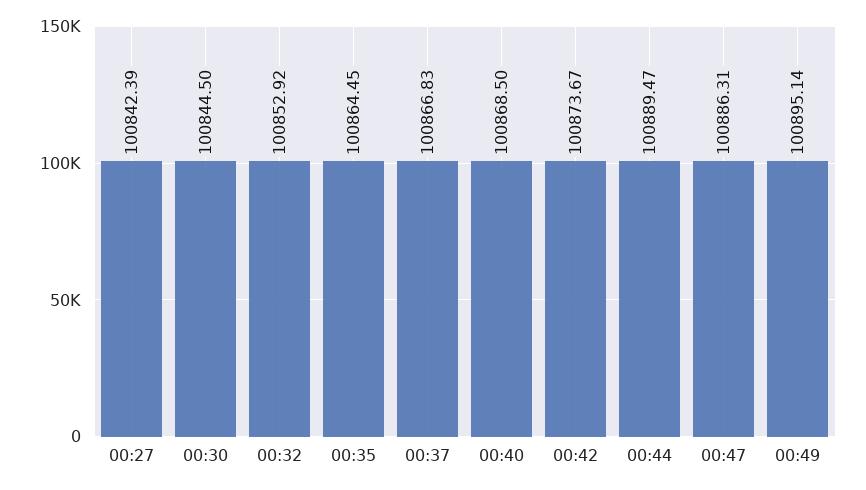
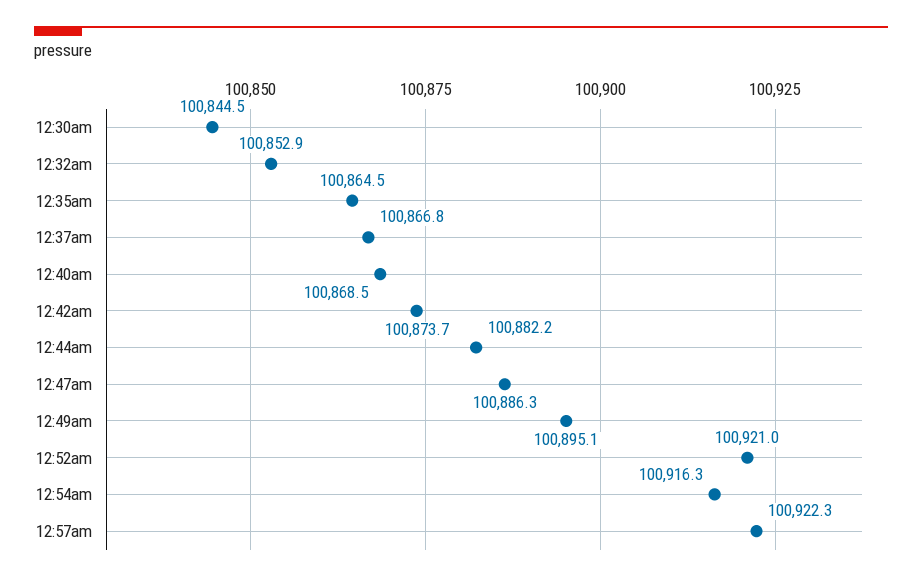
00:27: 100842.39 -> none
00:44: 100889.47 -> 100882.2
12:52am: none -> 100921
12:54am: none -> 100916.3
12:57am: none -> 100922.3

